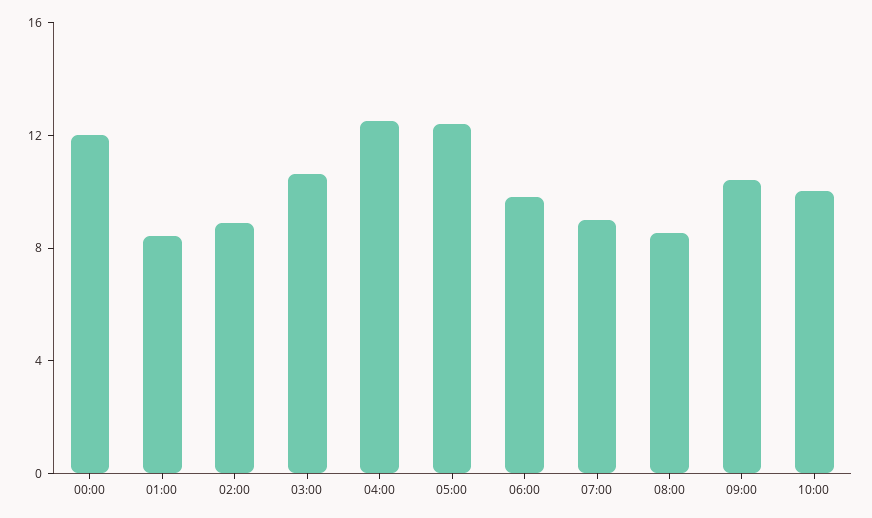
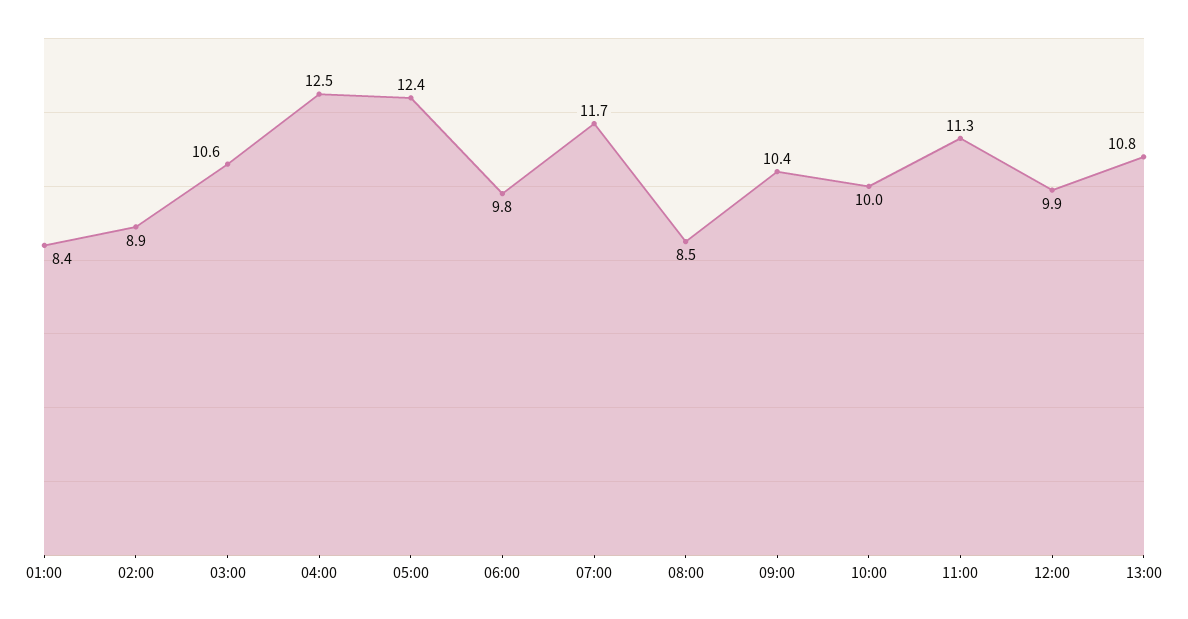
00:00: 12 -> none
07:00: 9 -> 11.7
11:00: none -> 11.3
12:00: none -> 9.9
13:00: none -> 10.8

